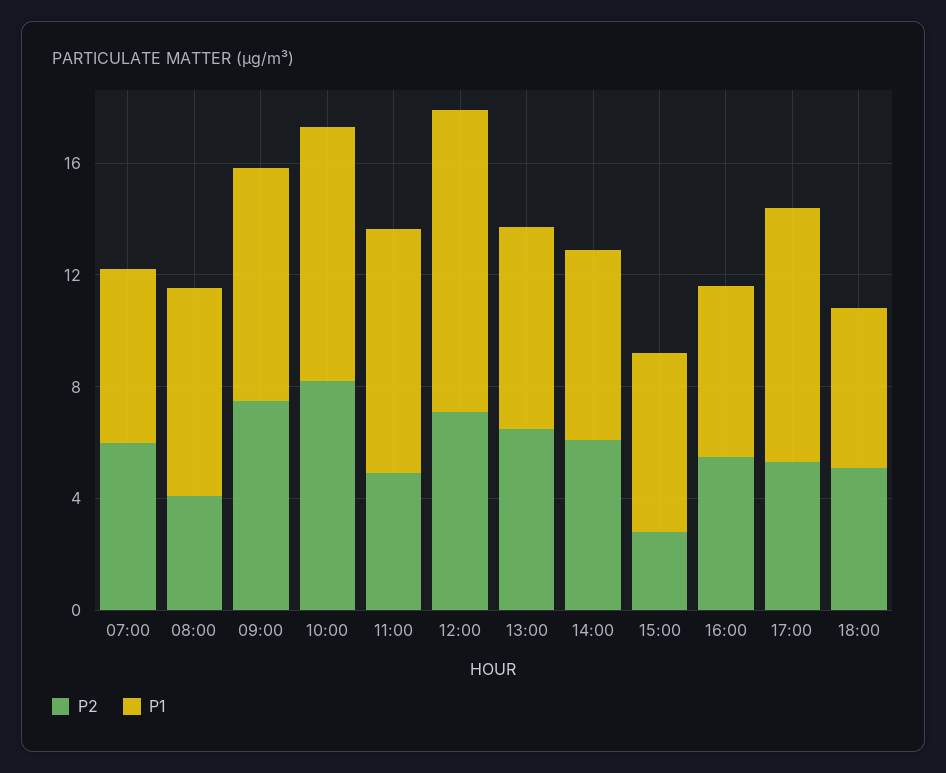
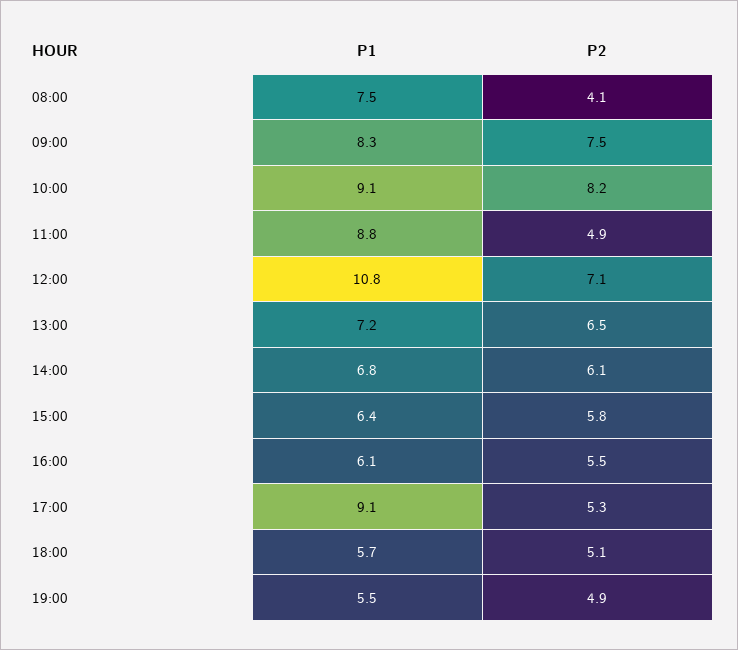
P2, 07:00: 6 -> none
P1, 07:00: 6 -> none
P2, 15:00: 3 -> 5.8
P1, 19:00: none -> 5.5
P2, 19:00: none -> 4.9

